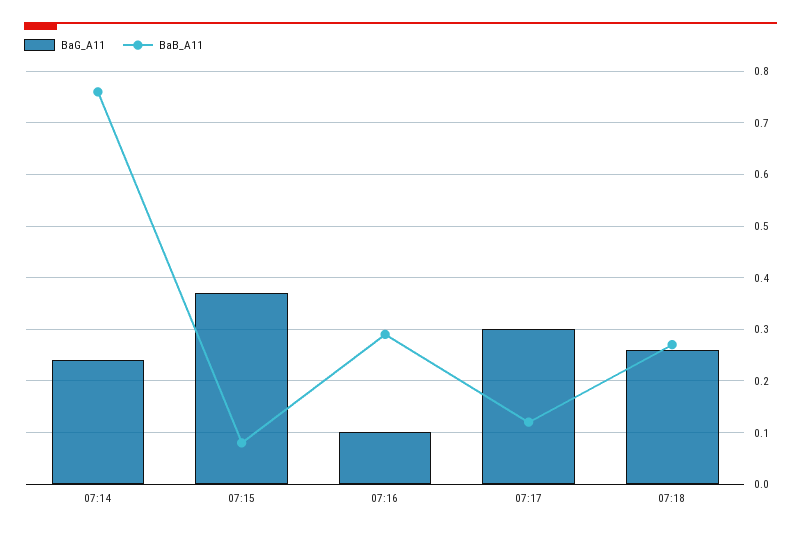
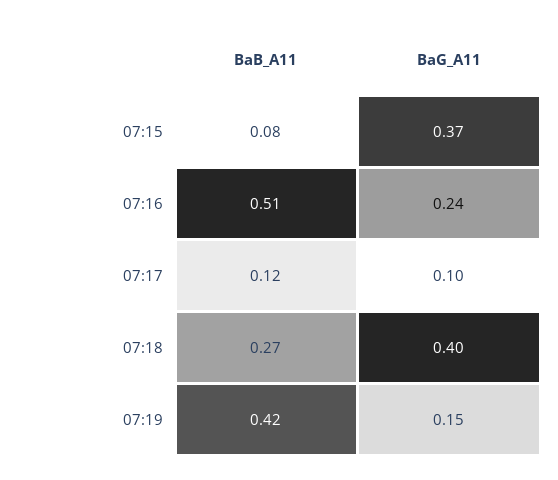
BaG_A11, 07:14: 0.25 -> none
BaB_A11, 07:14: 0.75 -> none
BaG_A11, 07:16: 0.1 -> 0.24
BaB_A11, 07:16: 0.3 -> 0.51
BaG_A11, 07:17: 0.3 -> 0.1
BaG_A11, 07:18: 0.25 -> 0.4
BaB_A11, 07:19: none -> 0.42
BaG_A11, 07:19: none -> 0.15

